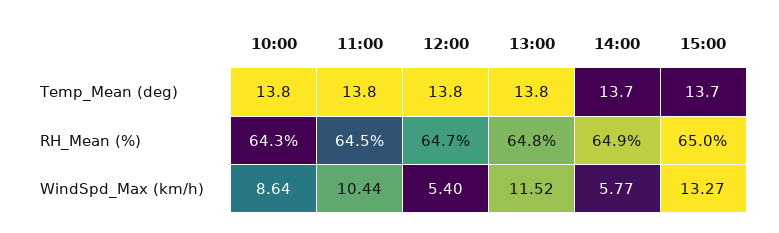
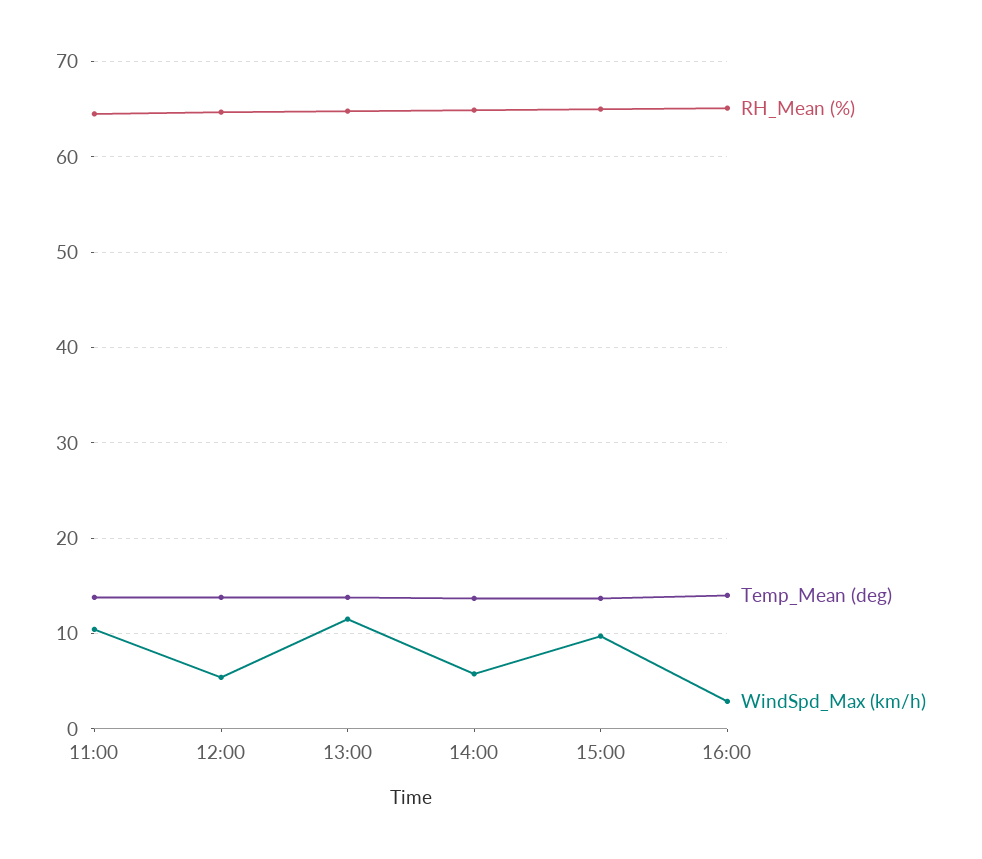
Temp_Mean (deg), 10:00: 13.8 -> none
RH_Mean (%), 10:00: 64.3 -> none
WindSpd_Max (km/h), 10:00: 8.64 -> none
WindSpd_Max (km/h), 15:00: 13.27 -> 10
RH_Mean (%), 16:00: none -> 65
Temp_Mean (deg), 16:00: none -> 14
WindSpd_Max (km/h), 16:00: none -> 3

